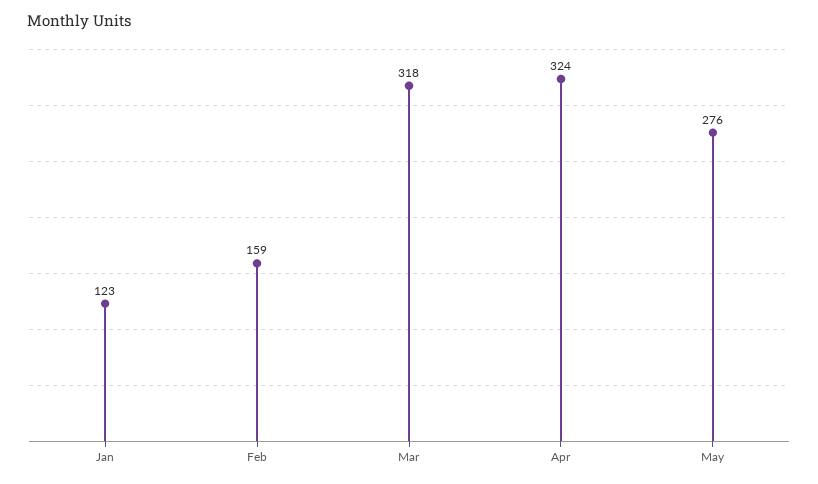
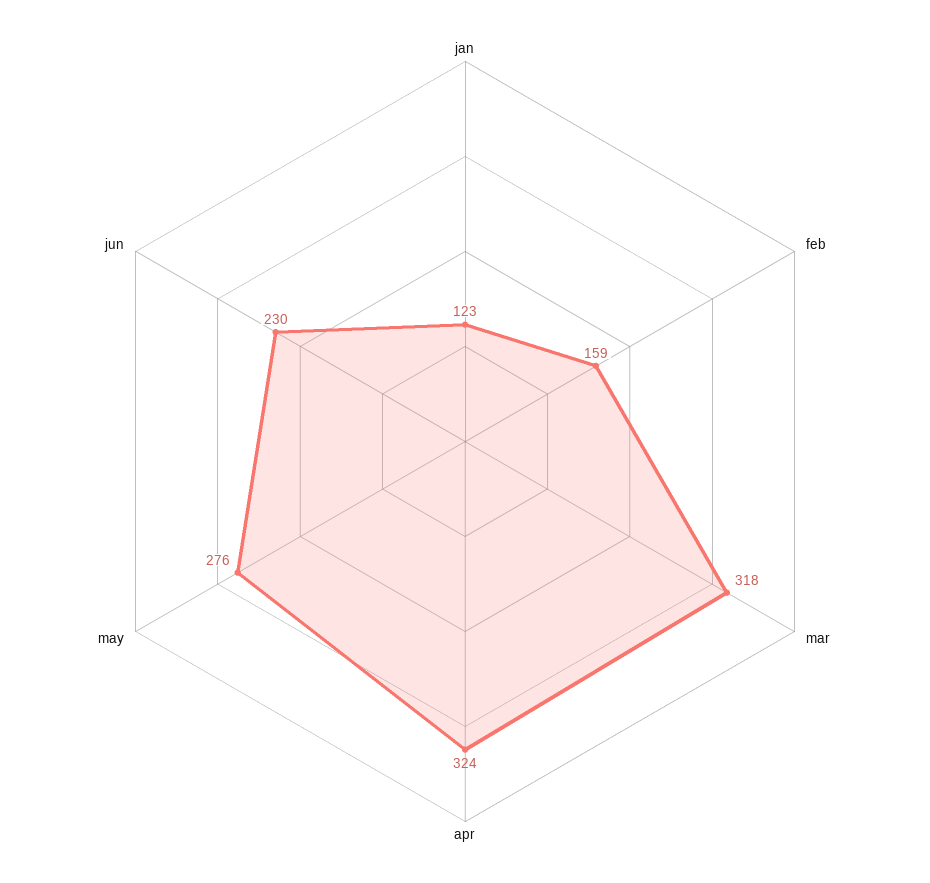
jun: none -> 230

